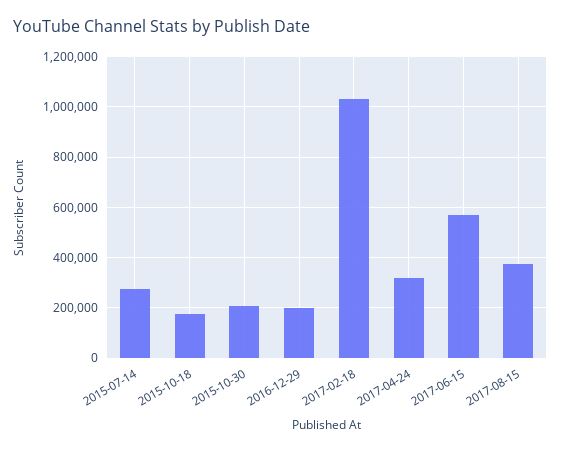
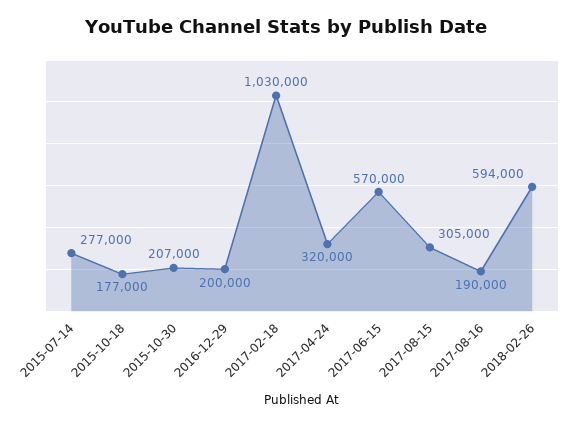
2017-08-15: 375000 -> 305000
2017-08-16: none -> 190000
2018-02-26: none -> 594000

